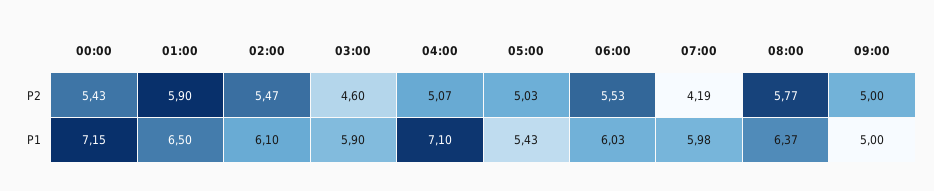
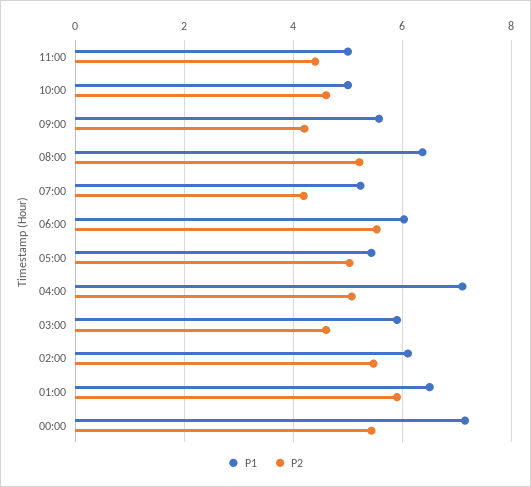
P2, 08:00: 5.77 -> 5.2
P2, 09:00: 5 -> 4.2
P1, 07:00: 5.98 -> 5.2
P1, 09:00: 5 -> 5.6
P1, 11:00: none -> 5
P2, 11:00: none -> 4.4
P1, 10:00: none -> 5
P2, 10:00: none -> 4.6

